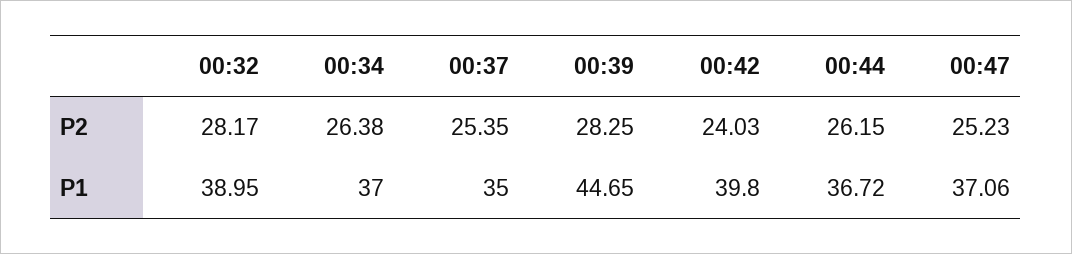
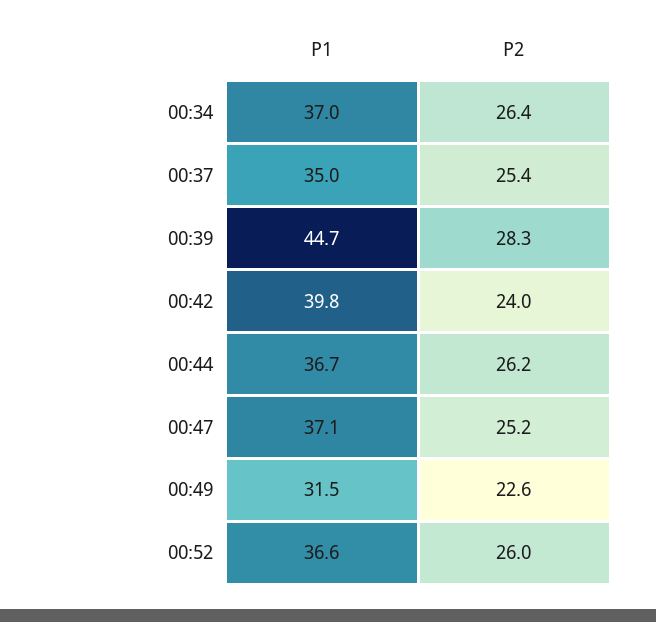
00:32, P2: 28.17 -> none
00:32, P1: 38.95 -> none
00:49, P1: none -> 31.5
00:49, P2: none -> 22.6
00:52, P1: none -> 36.6
00:52, P2: none -> 26

